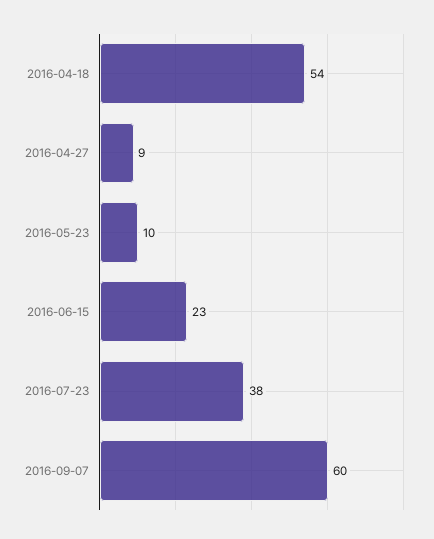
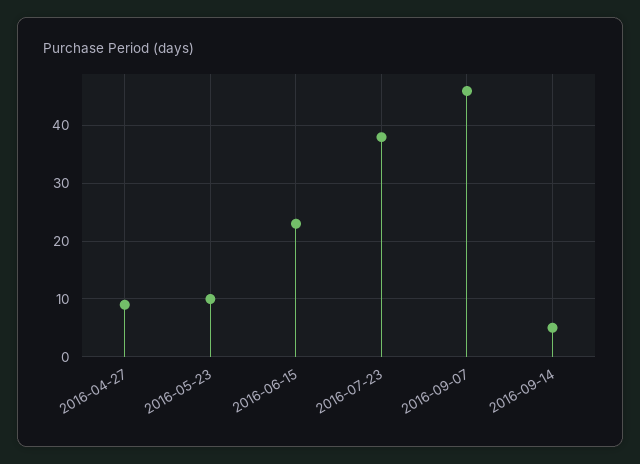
2016-04-18: 54 -> none
2016-09-07: 60 -> 45
2016-09-14: none -> 5

